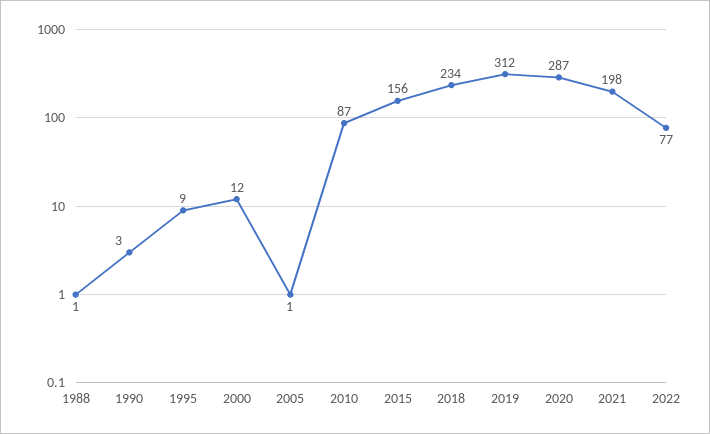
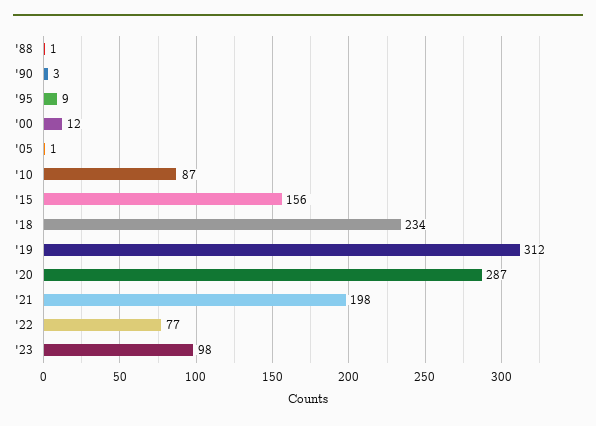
'23: none -> 98

